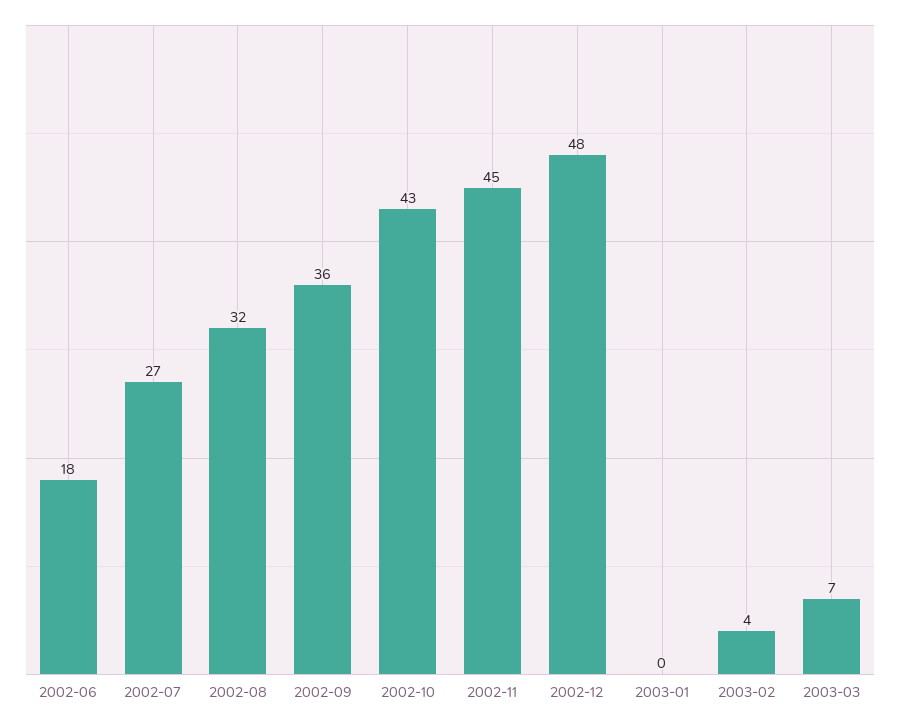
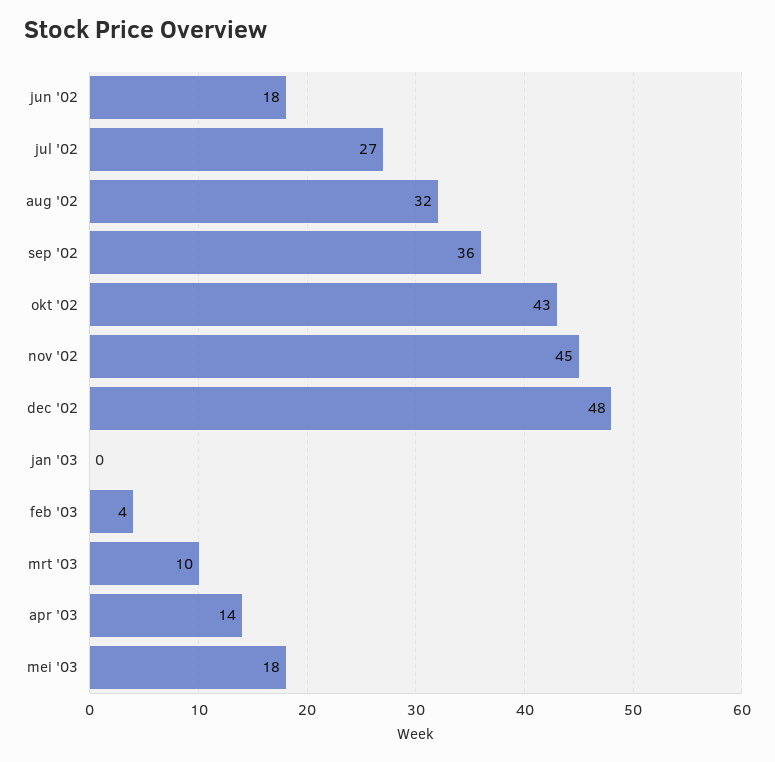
2003-03: 7 -> 10
apr '03: none -> 14
mei '03: none -> 18

